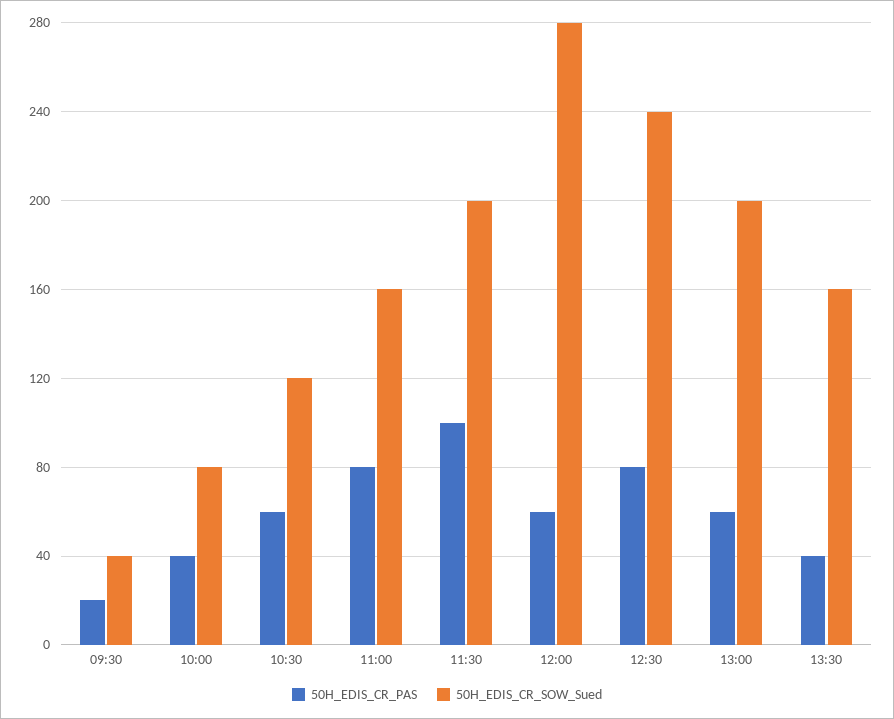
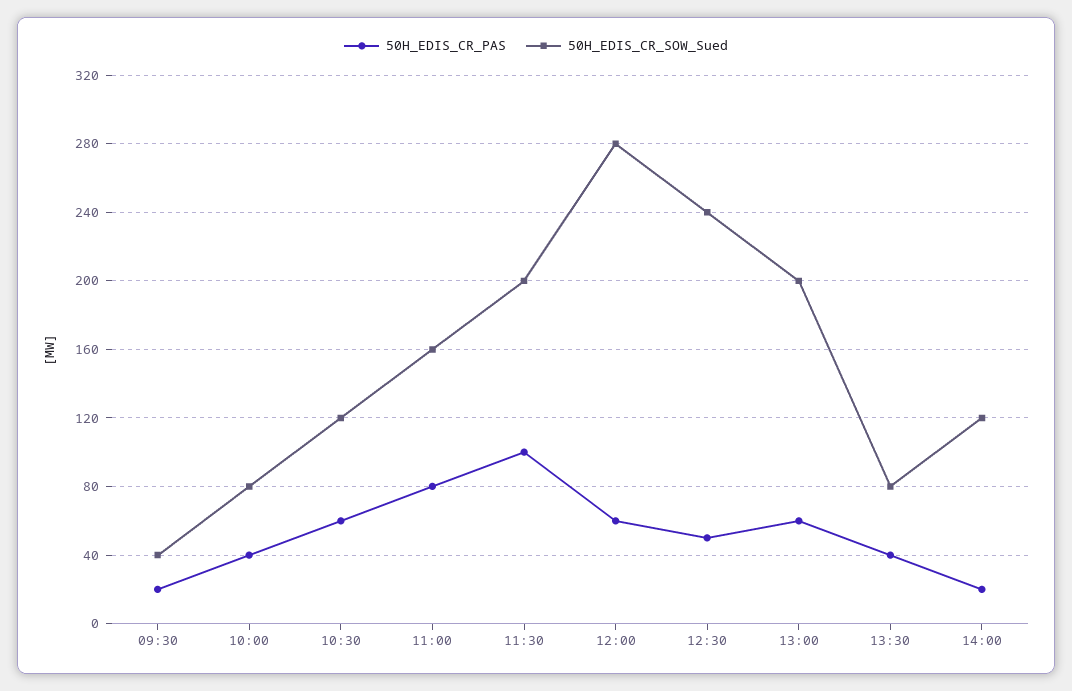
50H_EDIS_CR_PAS, 12:30: 80 -> 50
50H_EDIS_CR_SOW_Sued, 13:30: 160 -> 80
50H_EDIS_CR_PAS, 14:00: none -> 20
50H_EDIS_CR_SOW_Sued, 14:00: none -> 120

